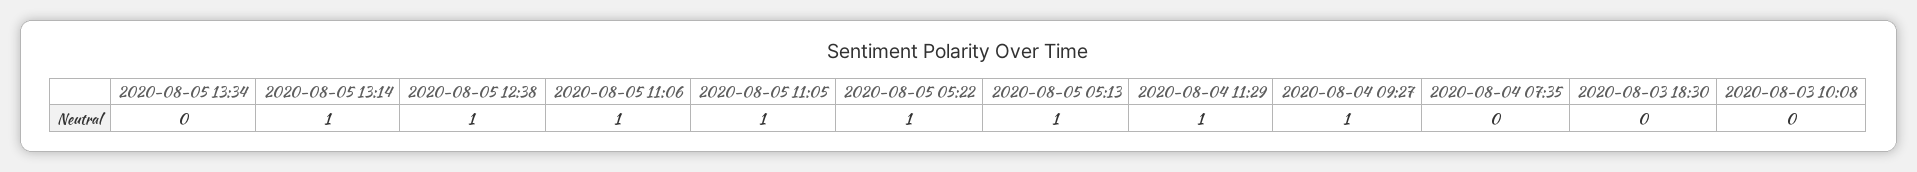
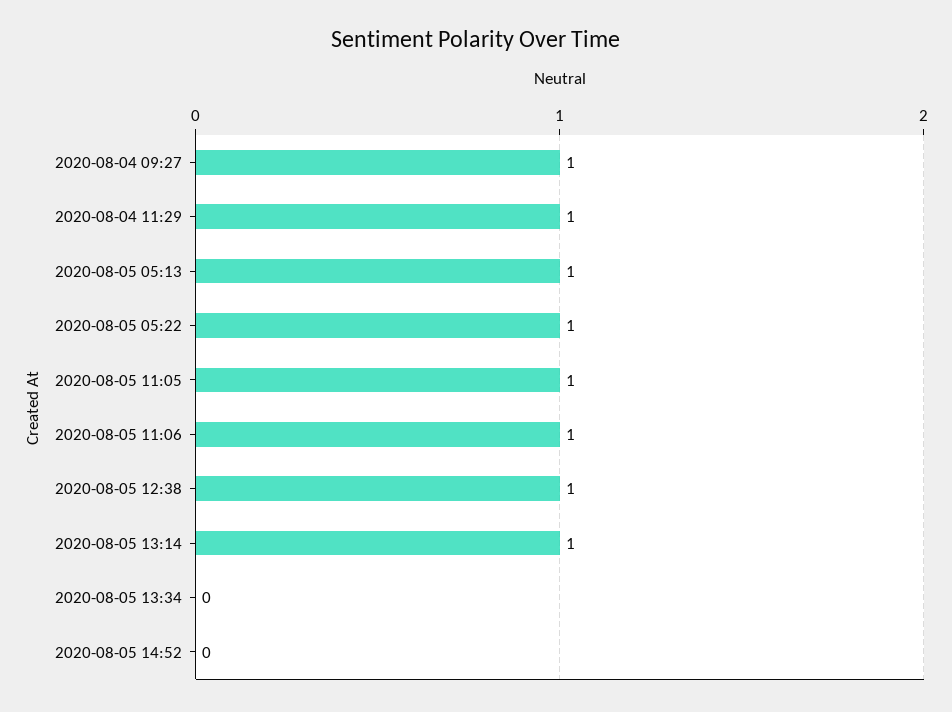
2020-08-04 07:35: 0 -> none
2020-08-03 18:30: 0 -> none
2020-08-03 10:08: 0 -> none
2020-08-05 14:52: none -> 0

